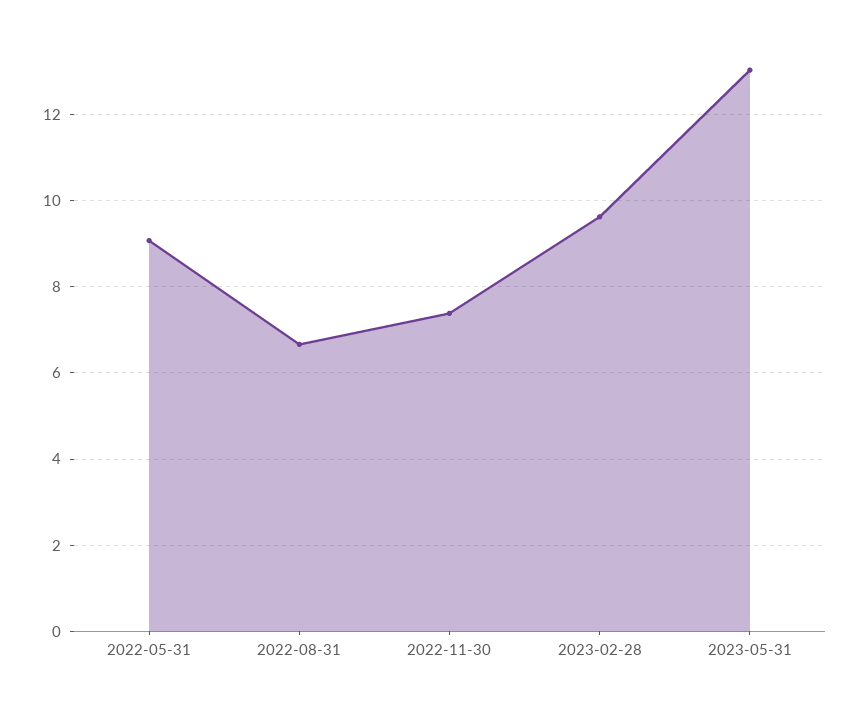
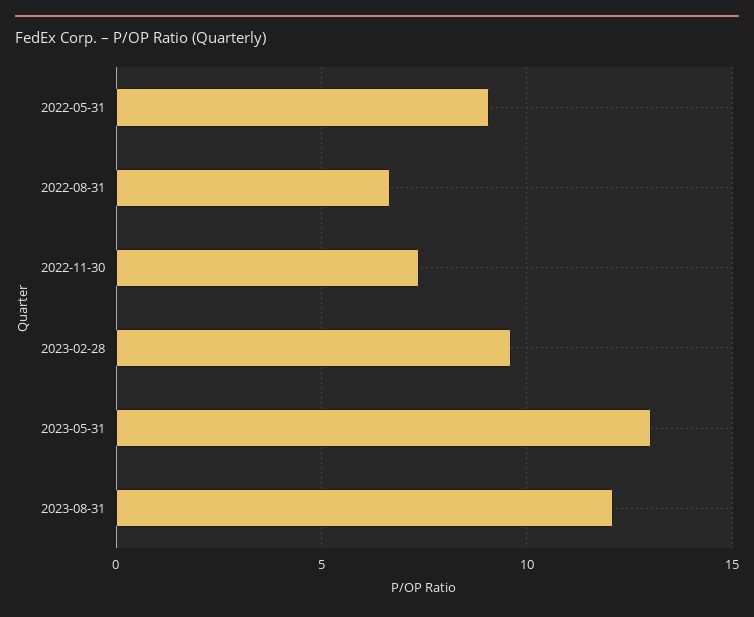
2023-08-31: none -> 12

